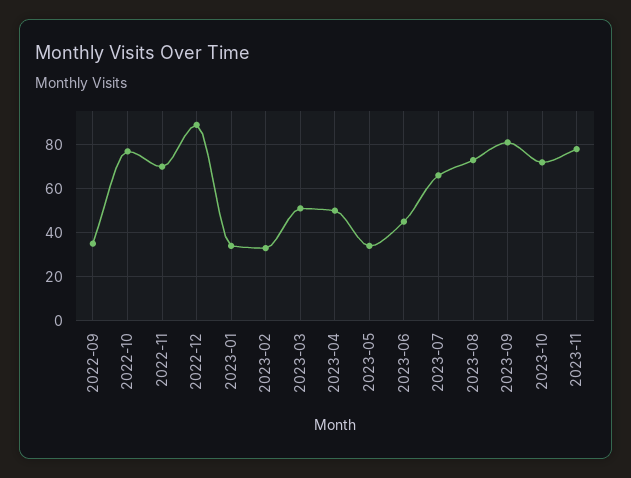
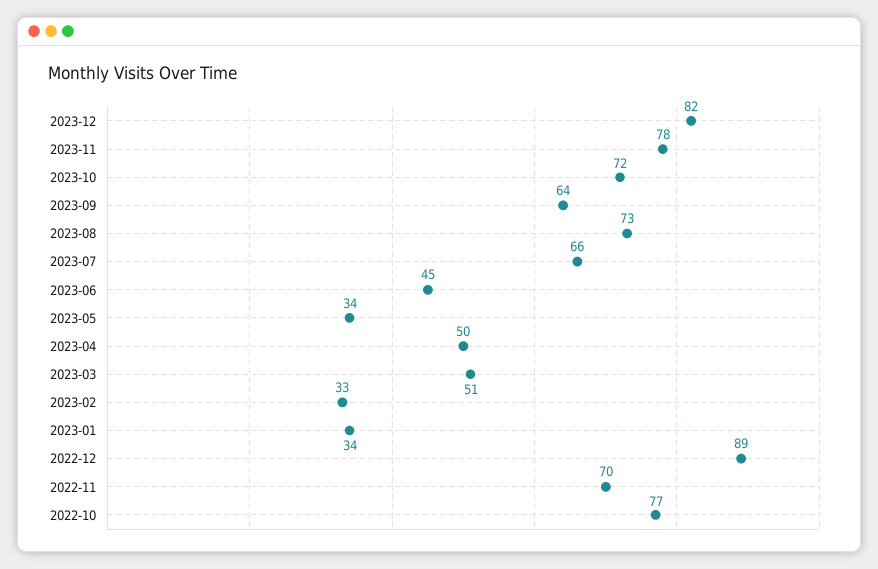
2022-09: 35 -> none
2023-09: 80 -> 64
2023-12: none -> 82

